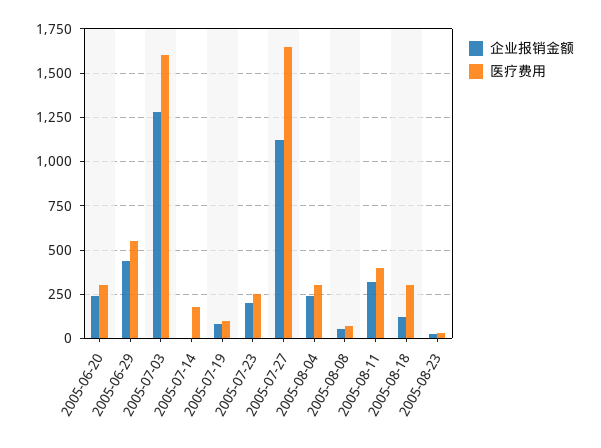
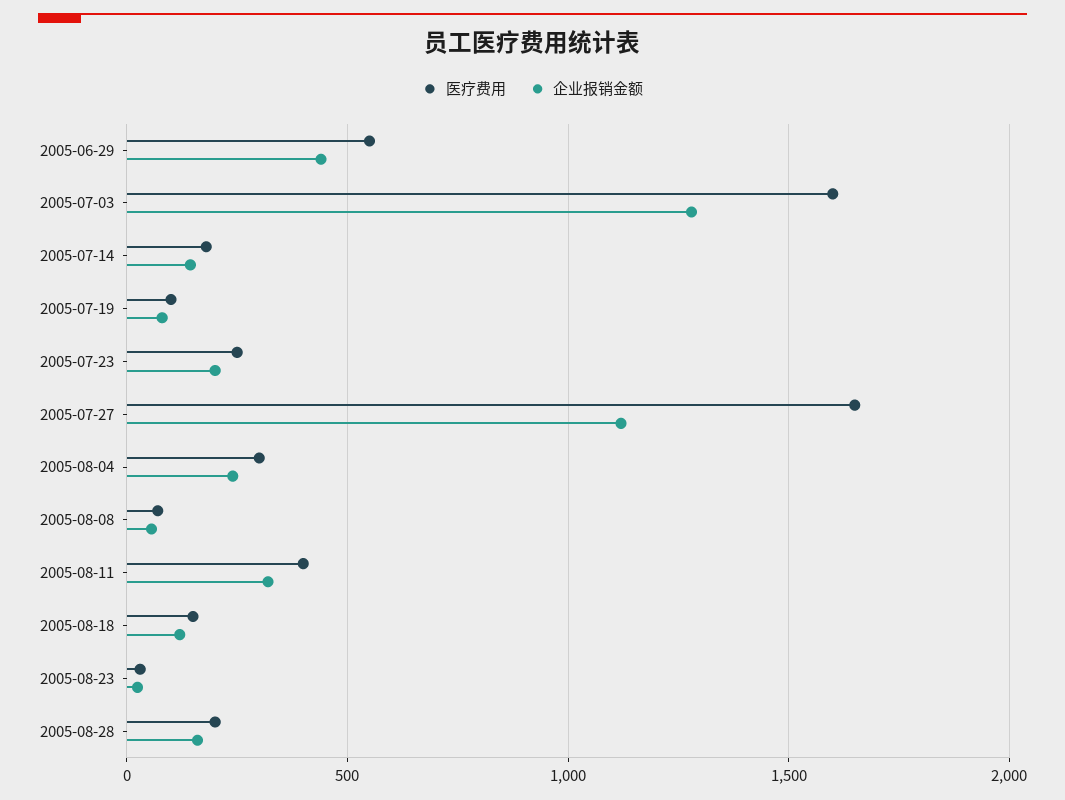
企业报销金额, 2005-06-20: 250 -> none
医疗费用, 2005-06-20: 300 -> none
企业报销金额, 2005-07-14: 0 -> 150
医疗费用, 2005-08-18: 300 -> 150
医疗费用, 2005-08-28: none -> 200
企业报销金额, 2005-08-28: none -> 150

